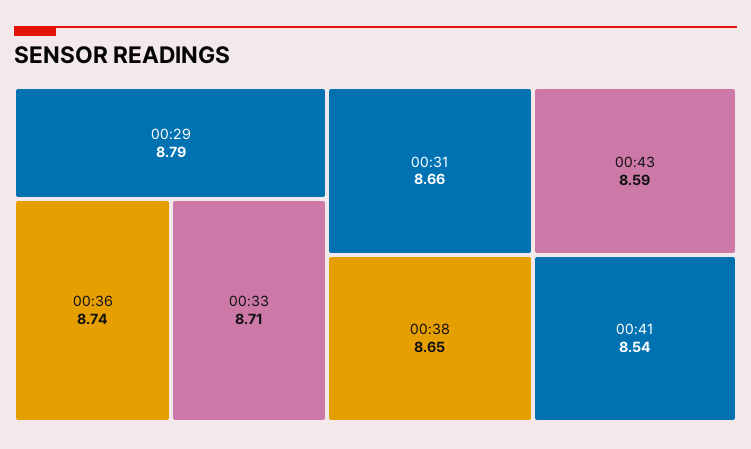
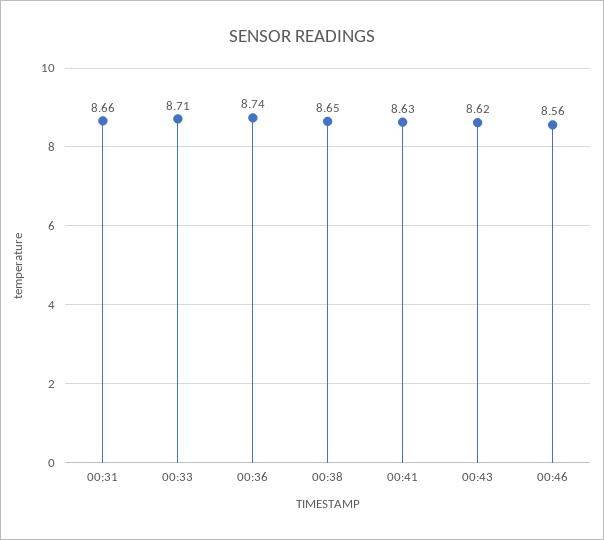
00:29: 8.79 -> none
00:43: 8.59 -> 8.62
00:41: 8.54 -> 8.63
00:46: none -> 8.56

